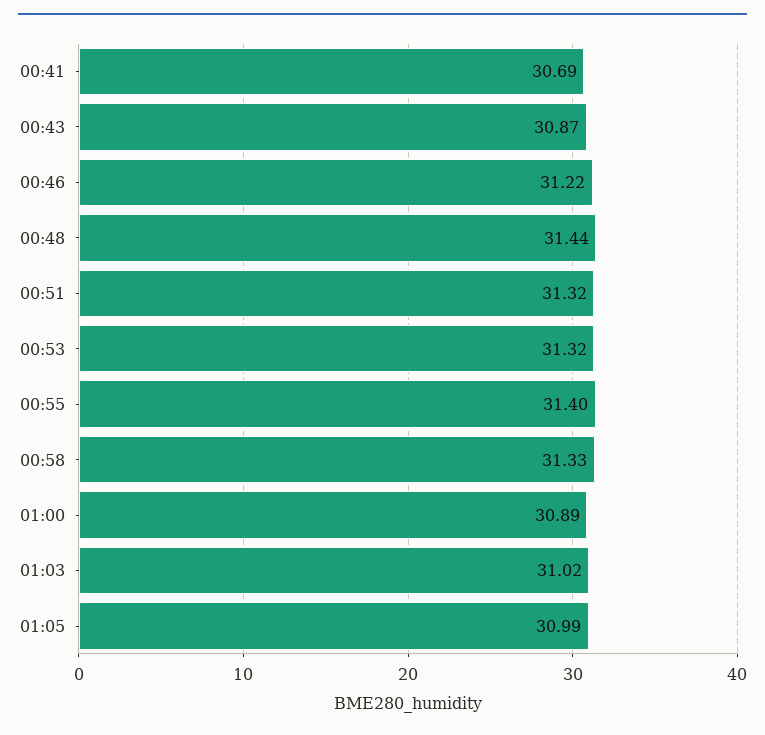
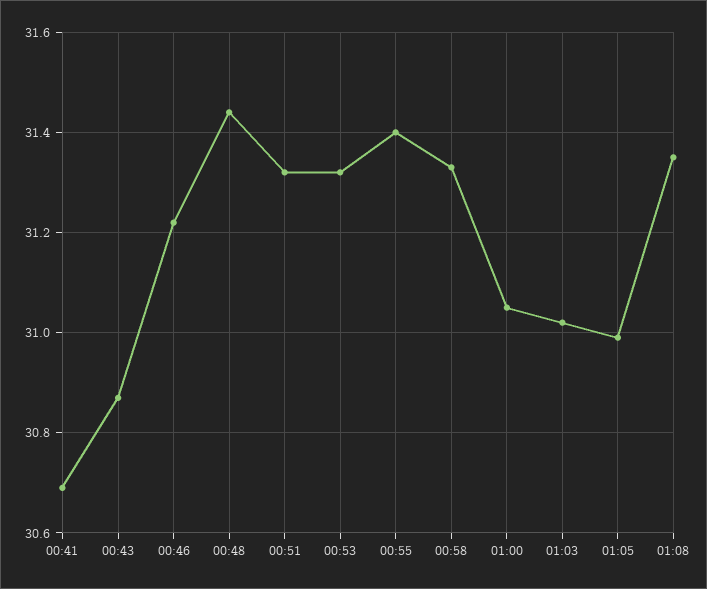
01:00: 30.89 -> 31.05
01:08: none -> 31.35

